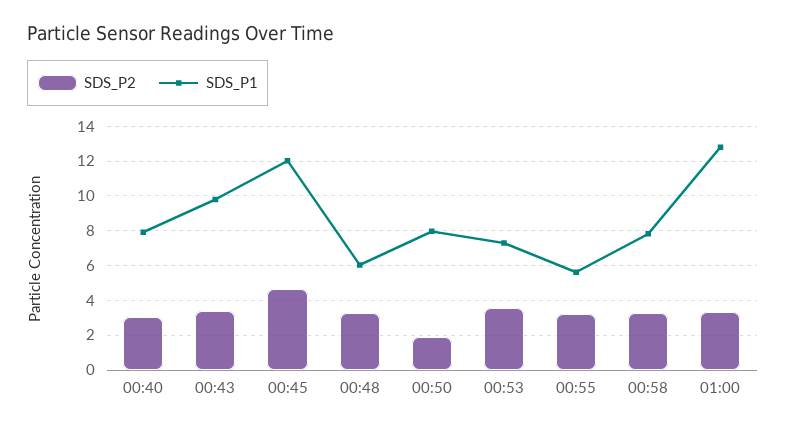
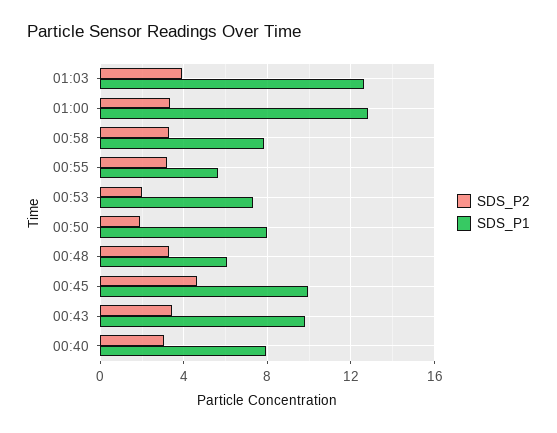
SDS_P1, 00:45: 12 -> 10
SDS_P2, 00:53: 3.5 -> 2
SDS_P2, 01:03: none -> 4
SDS_P1, 01:03: none -> 12.5

